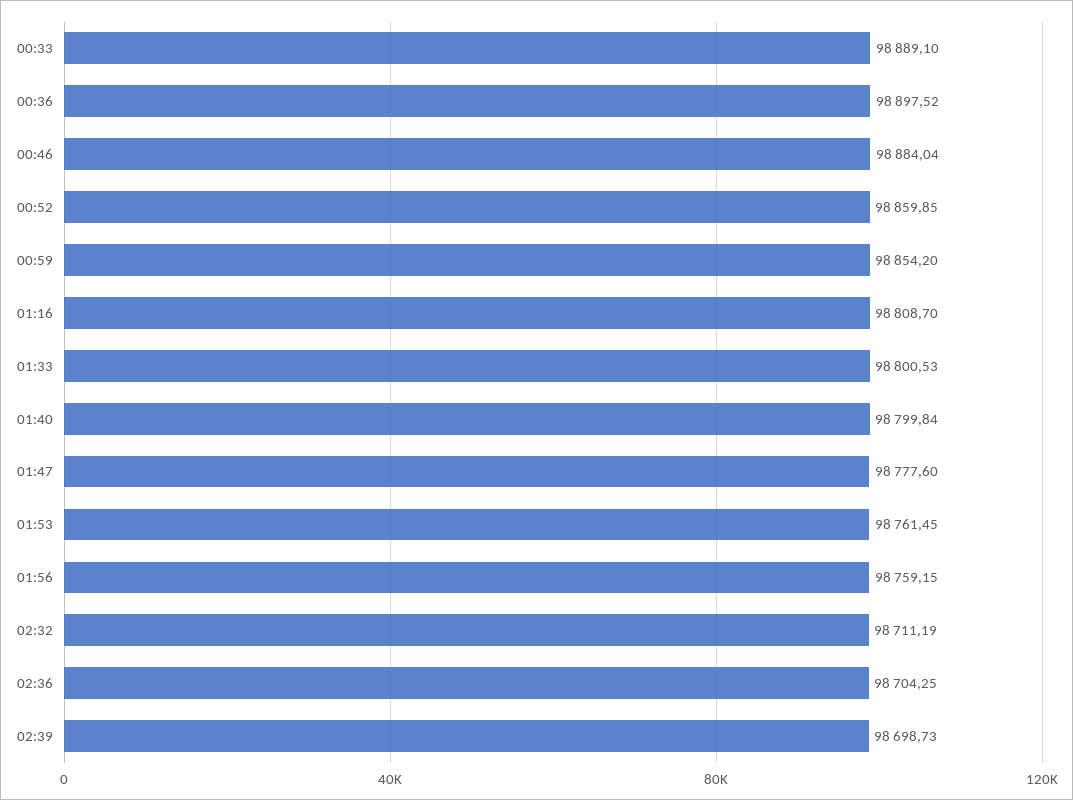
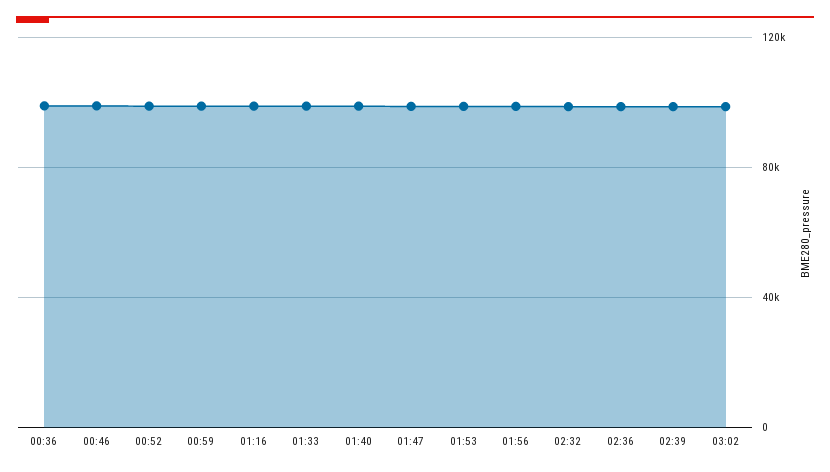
00:33: 98889.1 -> none
03:02: none -> 100000

